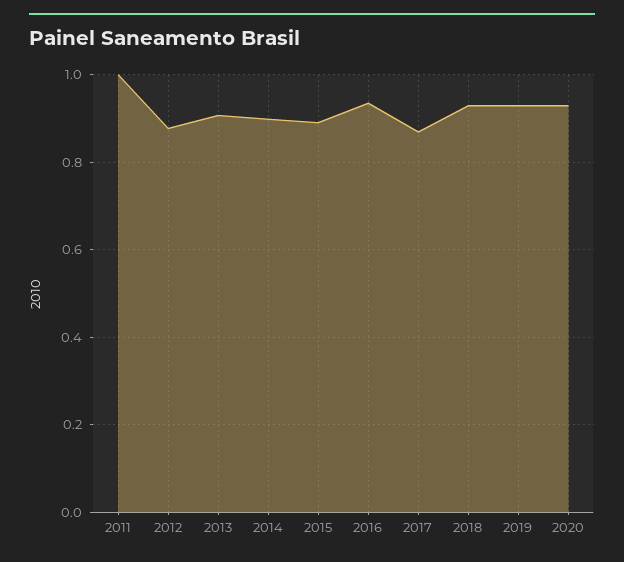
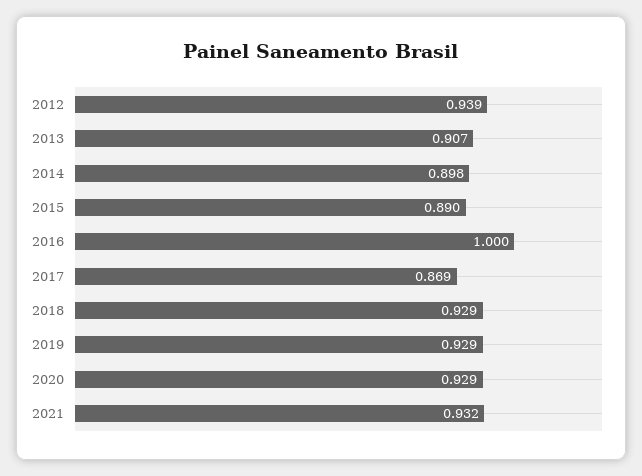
2011: 1 -> none
2012: 0.88 -> 0.939
2016: 0.94 -> 1
2021: none -> 0.932

